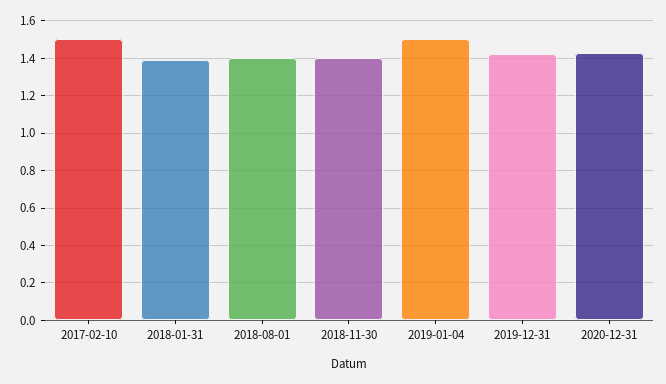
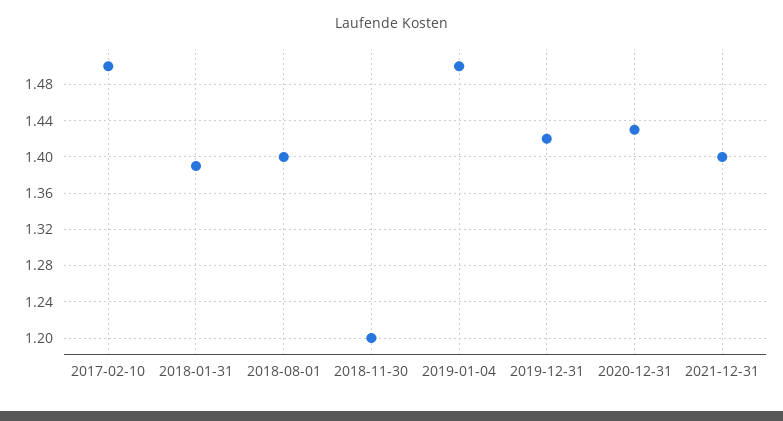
2018-11-30: 1.4 -> 1.2
2021-12-31: none -> 1.4

